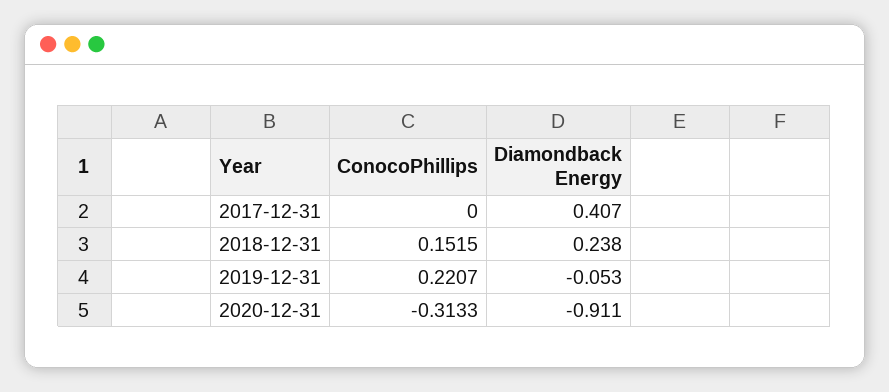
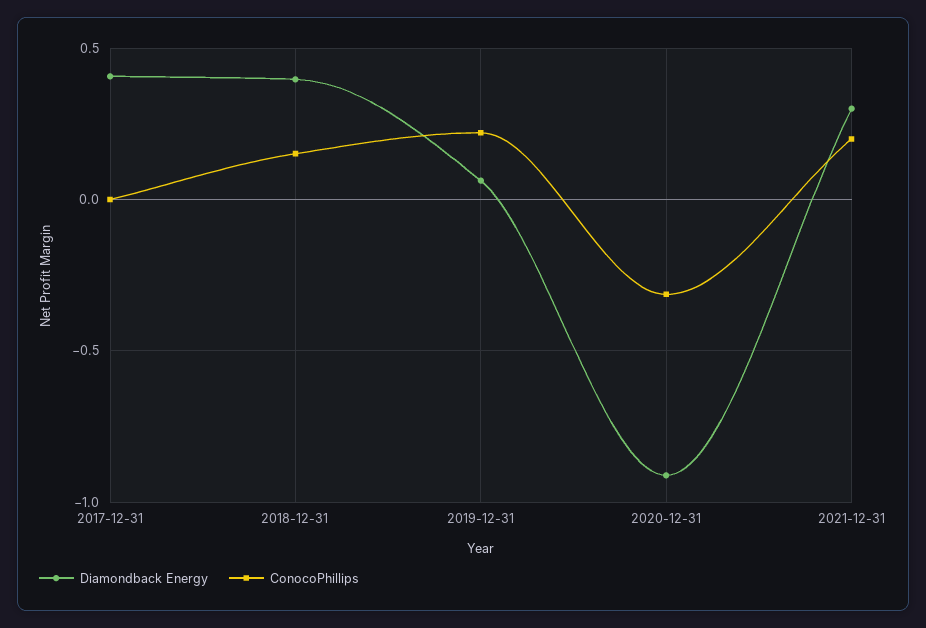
Diamondback Energy, 2018-12-31: 0.238 -> 0.4
Diamondback Energy, 2019-12-31: -0.053 -> 0.05
Diamondback Energy, 2021-12-31: none -> 0.3
ConocoPhillips, 2021-12-31: none -> 0.2

